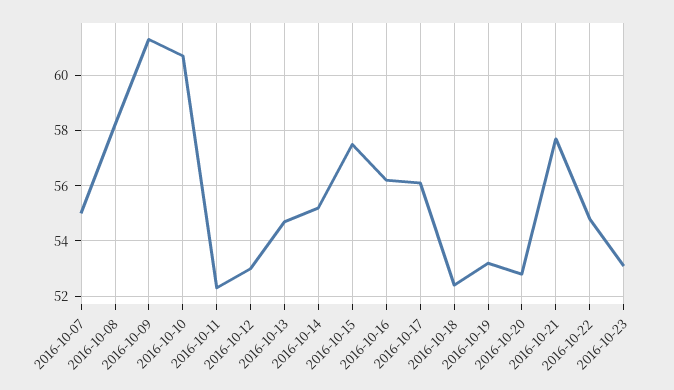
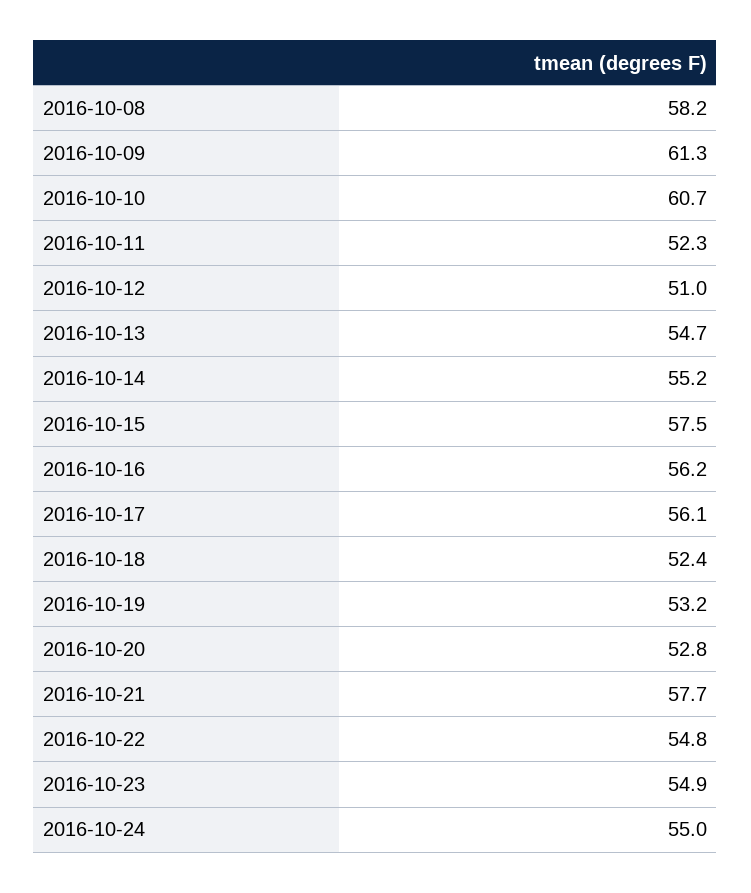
2016-10-07: 55 -> none
2016-10-12: 53 -> 51
2016-10-23: 53 -> 54.9
2016-10-24: none -> 55

